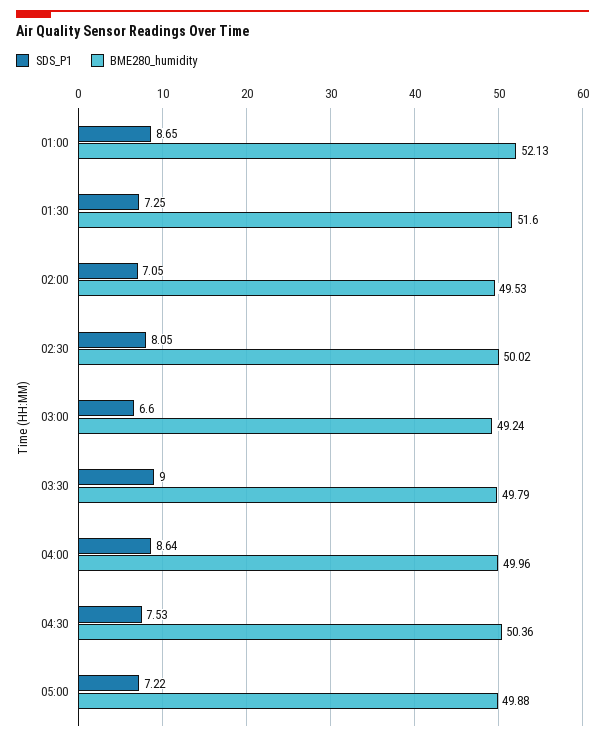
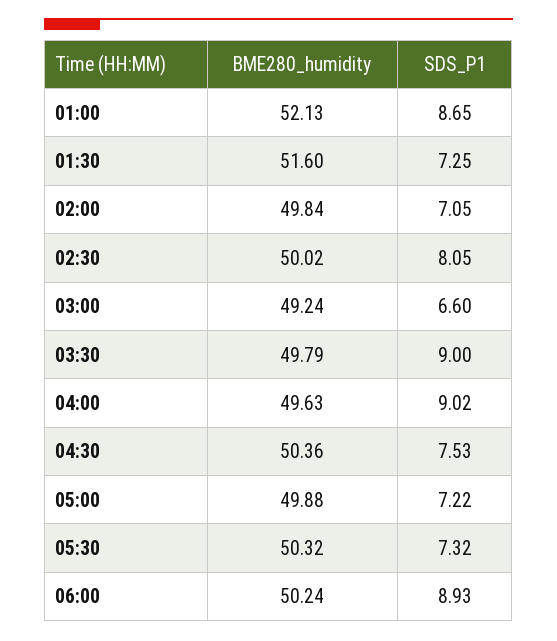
BME280_humidity, 02:00: 49.53 -> 49.84
SDS_P1, 04:00: 8.64 -> 9.02
BME280_humidity, 04:00: 49.96 -> 49.63
BME280_humidity, 05:30: none -> 50.32
SDS_P1, 05:30: none -> 7.32
BME280_humidity, 06:00: none -> 50.24
SDS_P1, 06:00: none -> 8.93

